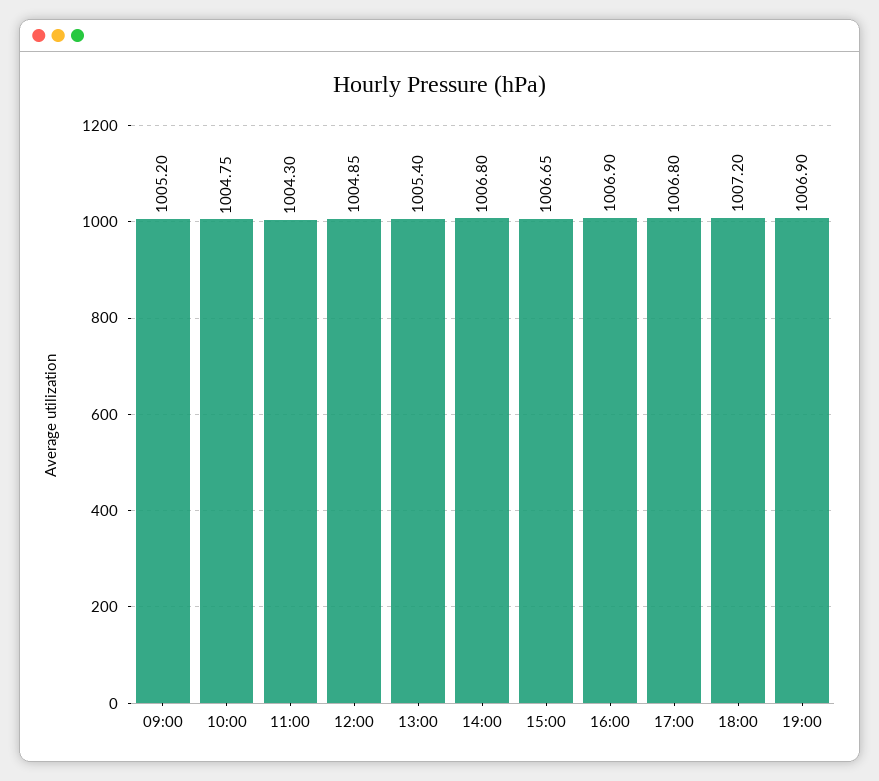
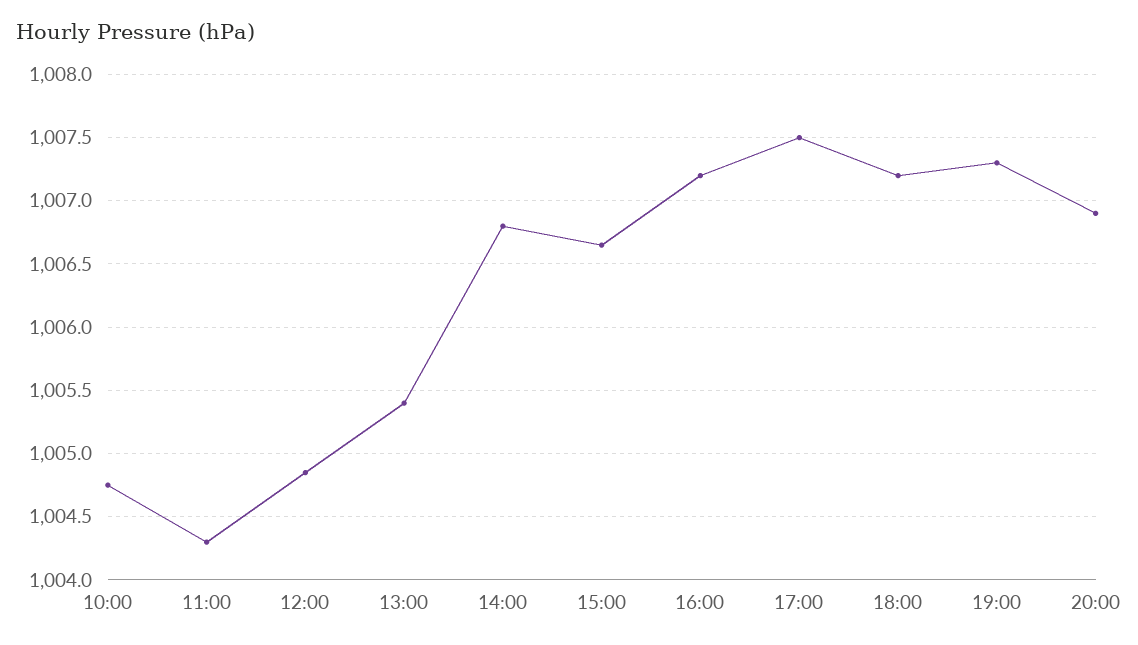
09:00: 1005.2 -> none
16:00: 1006.9 -> 1007.2
17:00: 1006.8 -> 1007.5
19:00: 1006.9 -> 1007.3
20:00: none -> 1006.9

